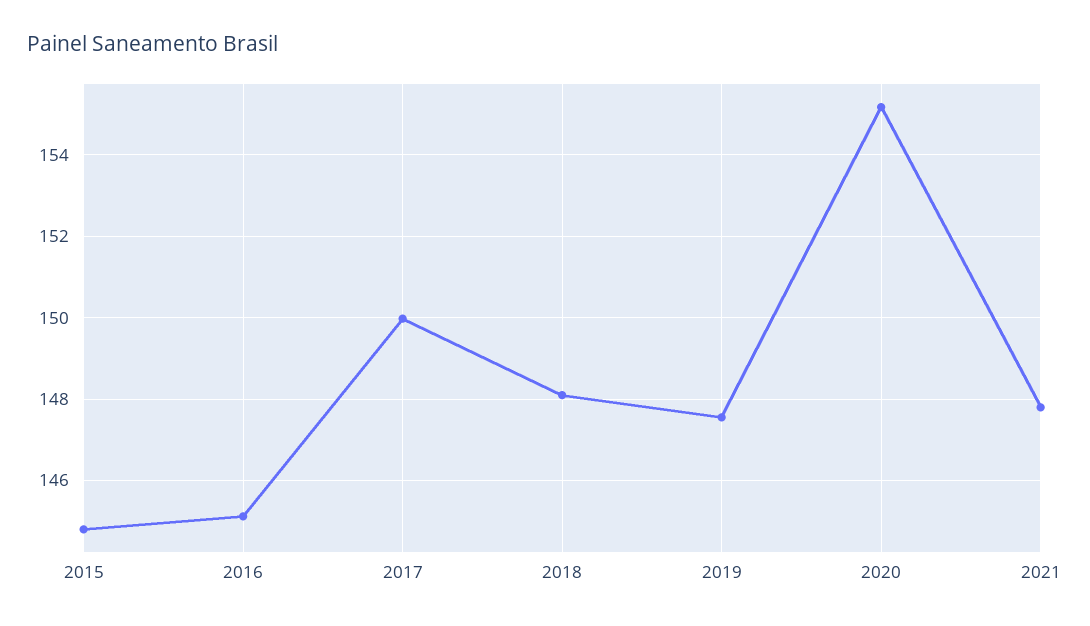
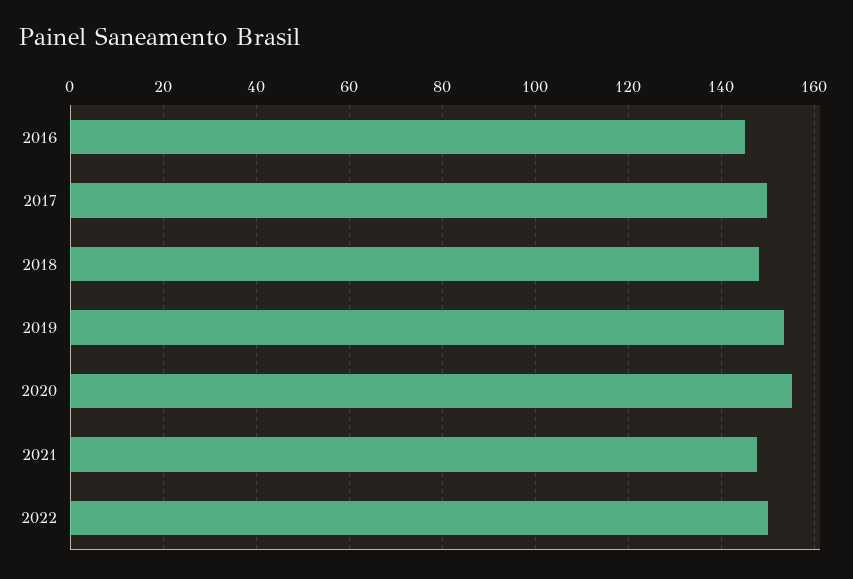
2015: 144.8 -> none
2019: 147.6 -> 154
2022: none -> 150

